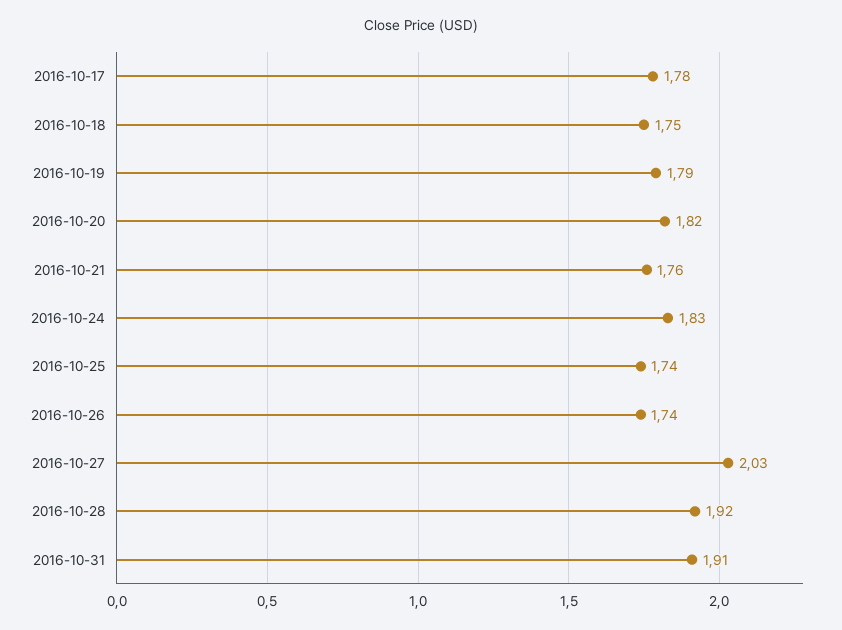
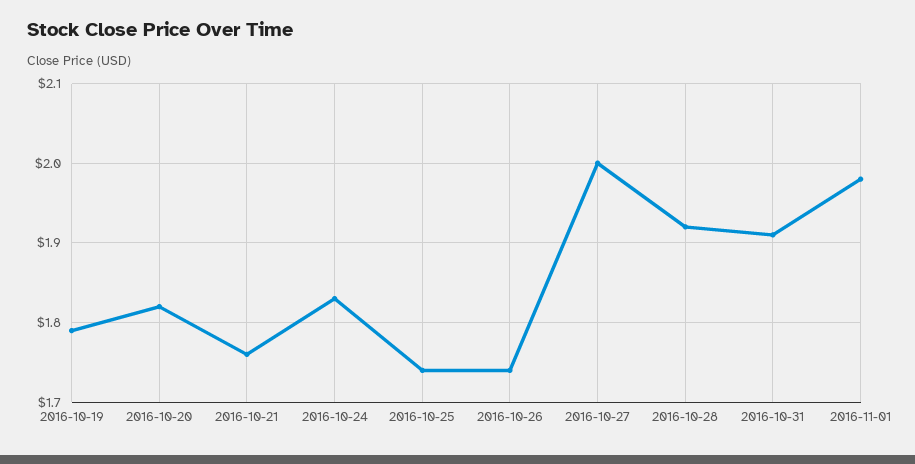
2016-10-17: 1.78 -> none
2016-10-18: 1.75 -> none
2016-10-27: 2.03 -> 2
2016-11-01: none -> 1.98

